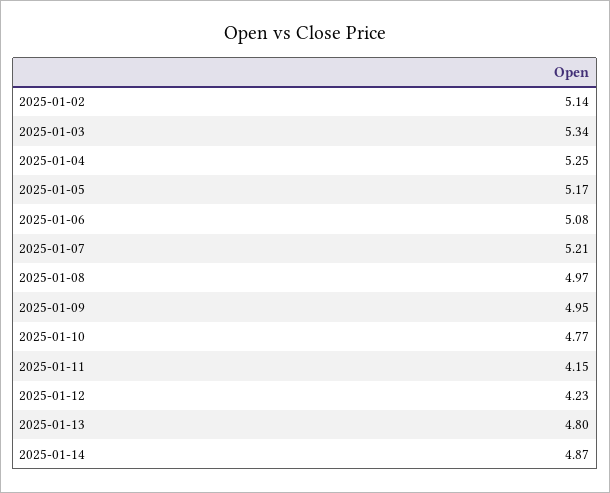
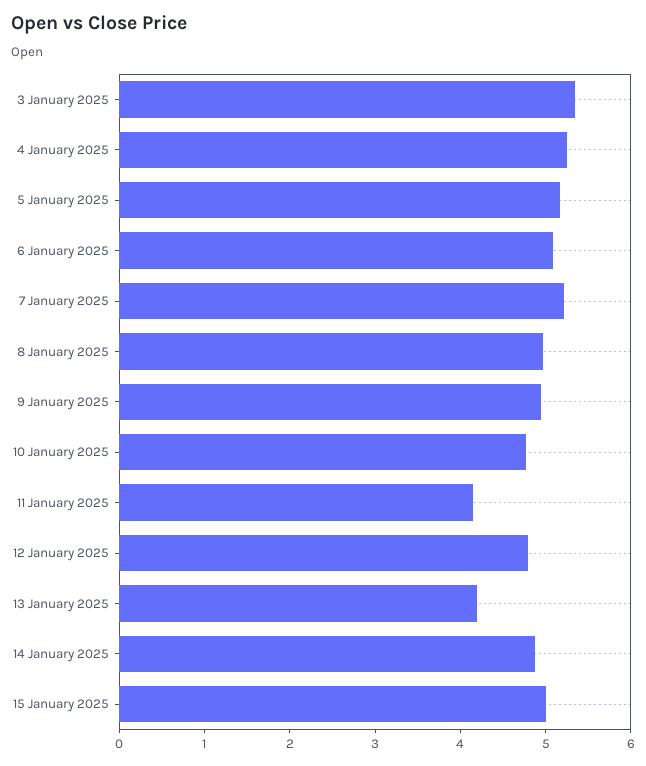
2025-01-02: 5.14 -> none
2025-01-12: 4.23 -> 4.8
2025-01-13: 4.8 -> 4.2
15 January 2025: none -> 5

